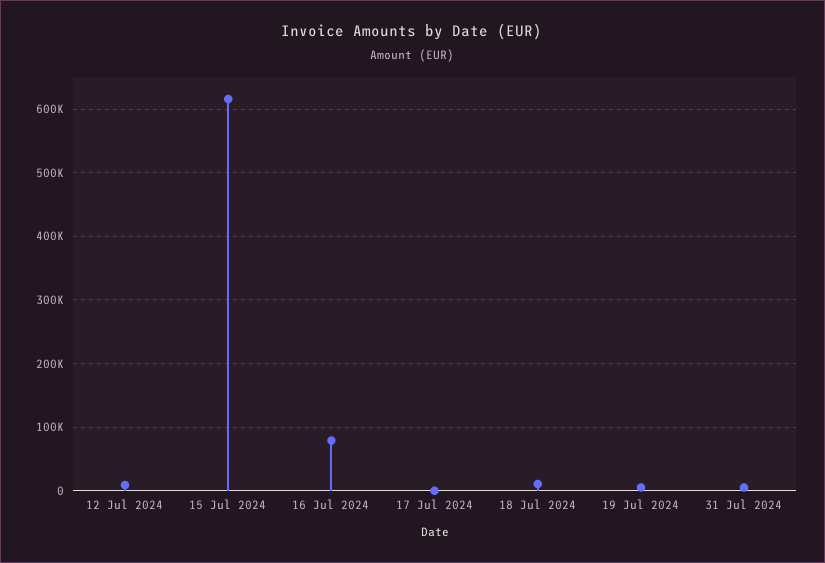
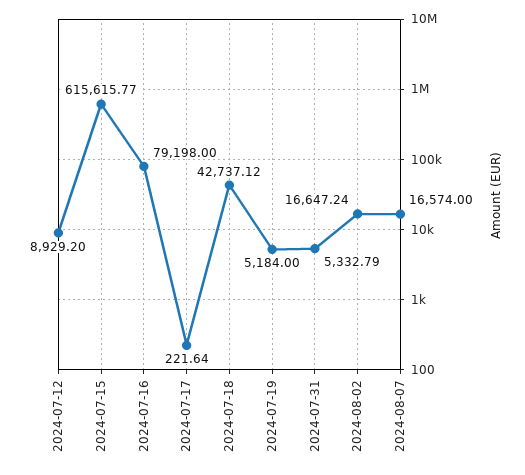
18 Jul 2024: 10000 -> 42737.12
2024-08-02: none -> 16647.24
2024-08-07: none -> 16574

